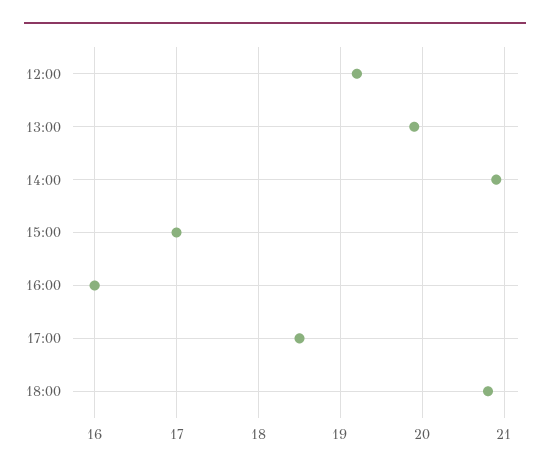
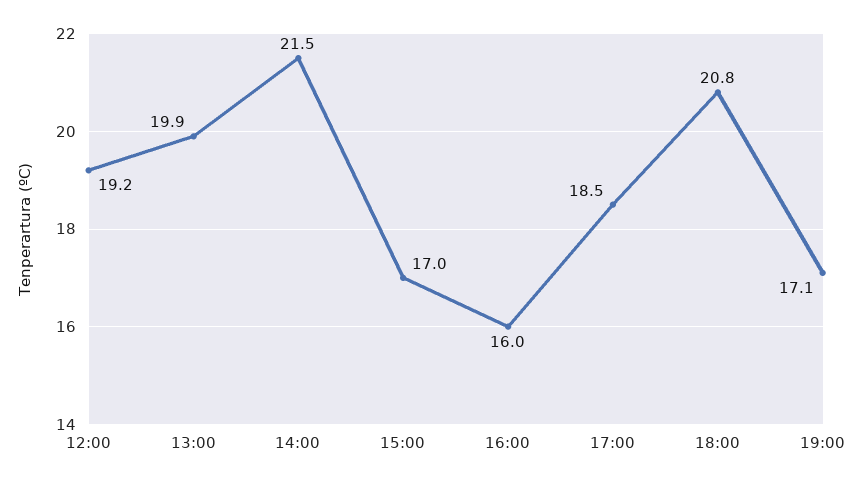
14:00: 20.9 -> 21.5
19:00: none -> 17.1

